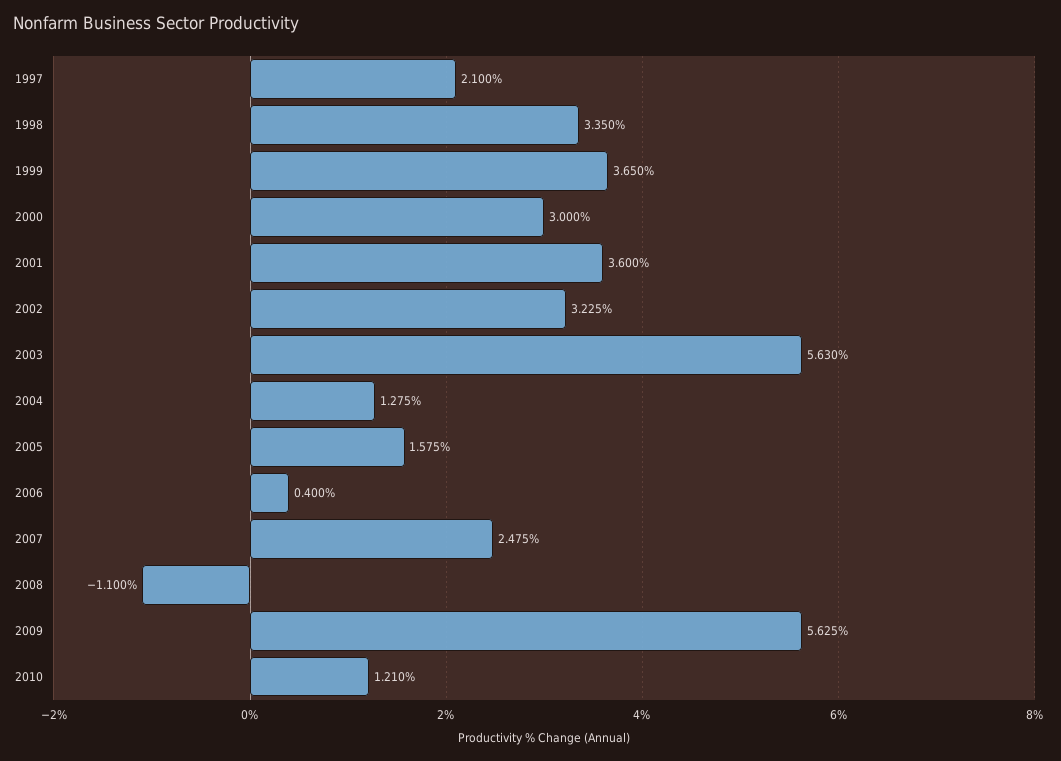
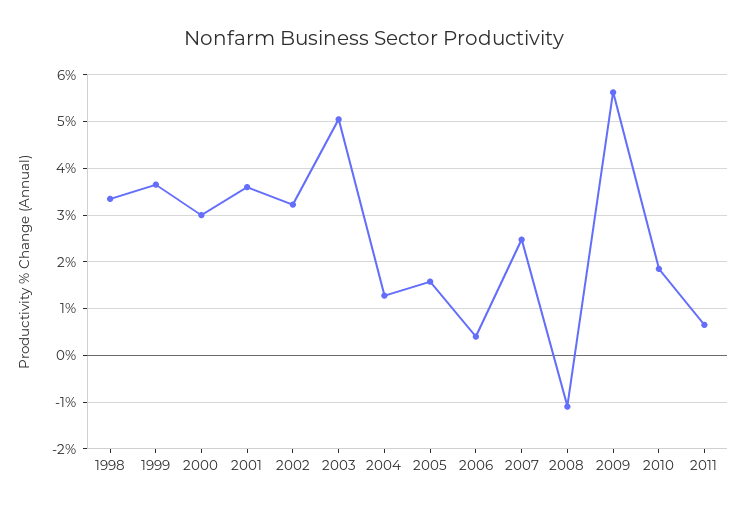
1997: 2.1 -> none
2003: 5.63 -> 5
2010: 1.21 -> 1.8
2011: none -> 0.6

